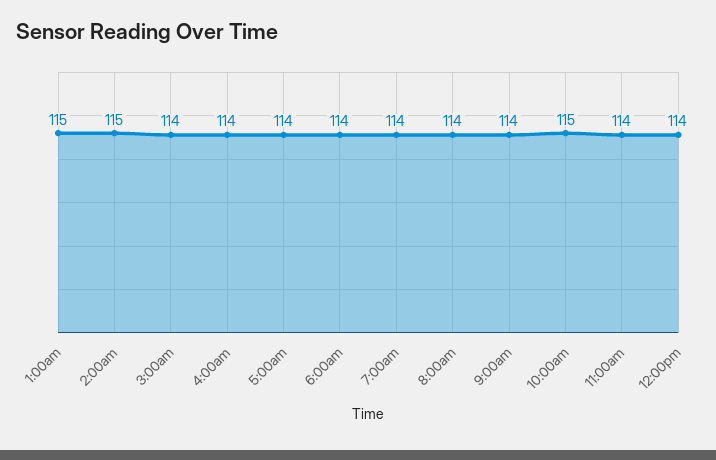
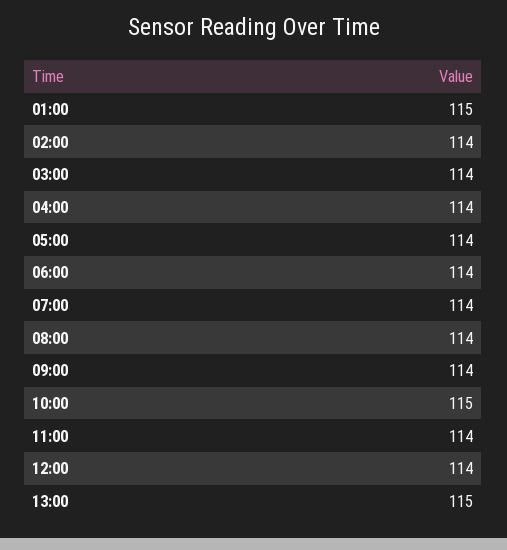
2:00am: 115 -> 114
13:00: none -> 115

